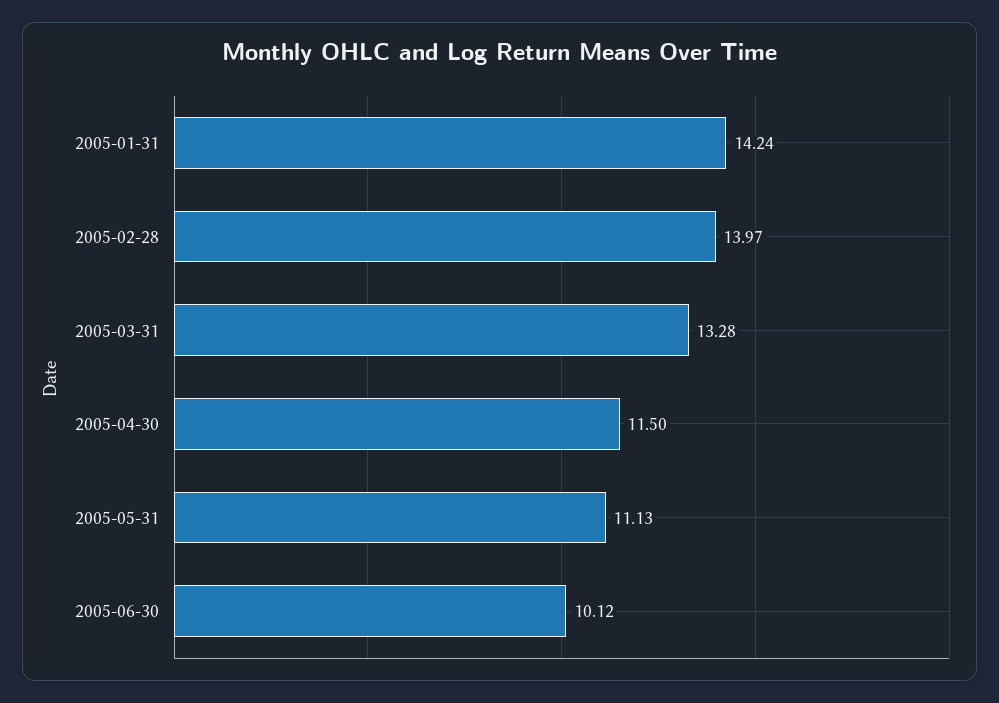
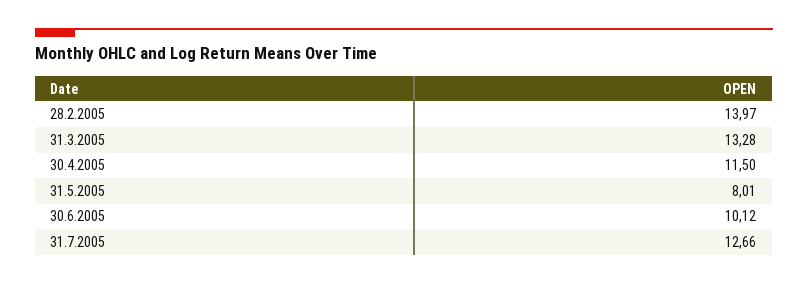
2005-01-31: 14.24 -> none
2005-05-31: 11.13 -> 8.01
31.7.2005: none -> 12.66

